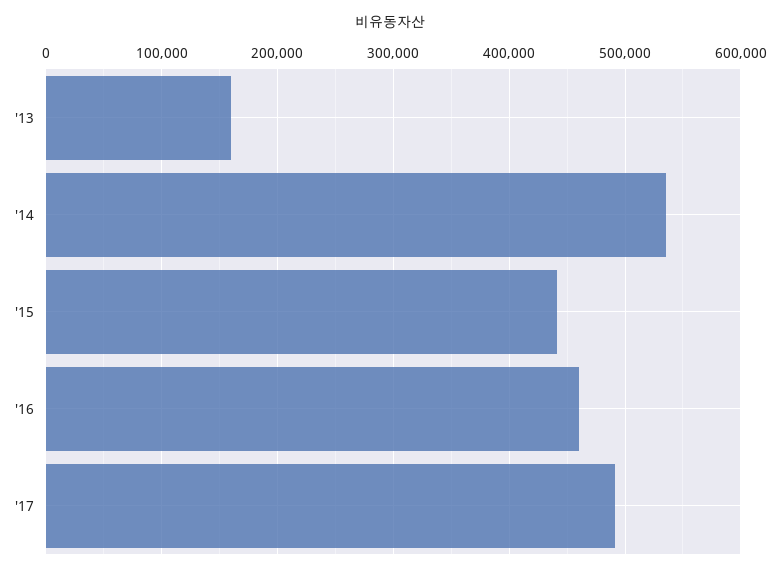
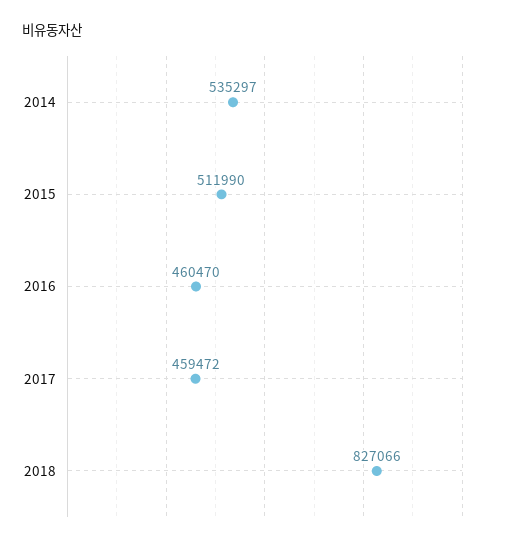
'13: 160000 -> none
'15: 440000 -> 511990
'17: 490000 -> 459472
2018: none -> 827066

